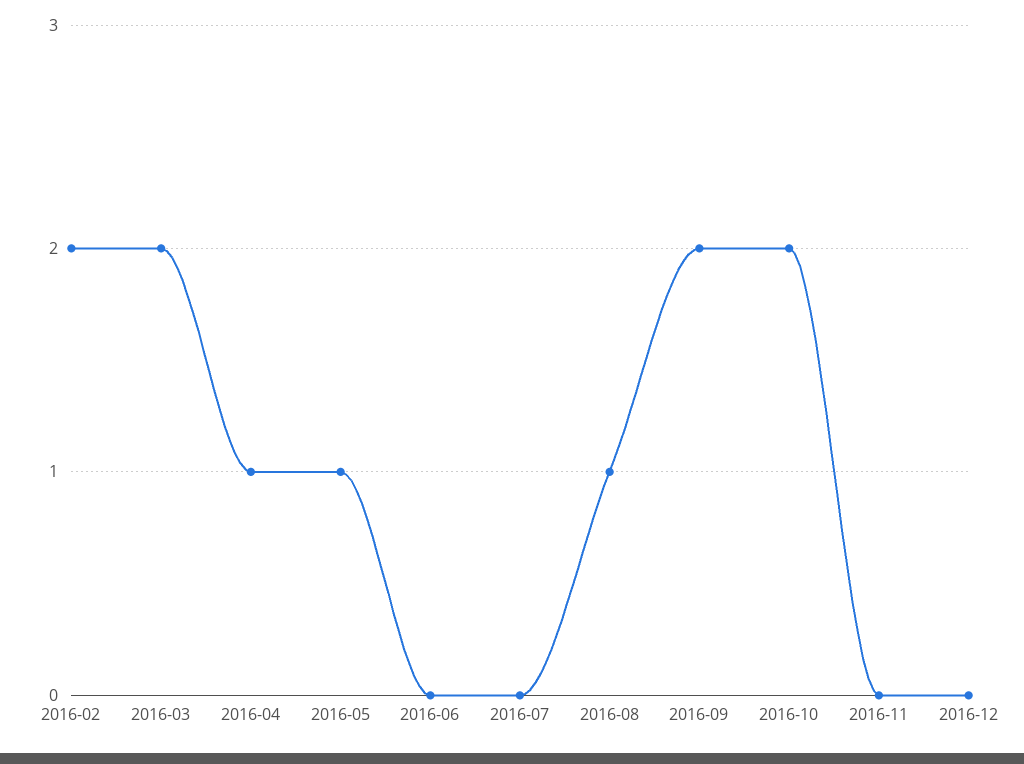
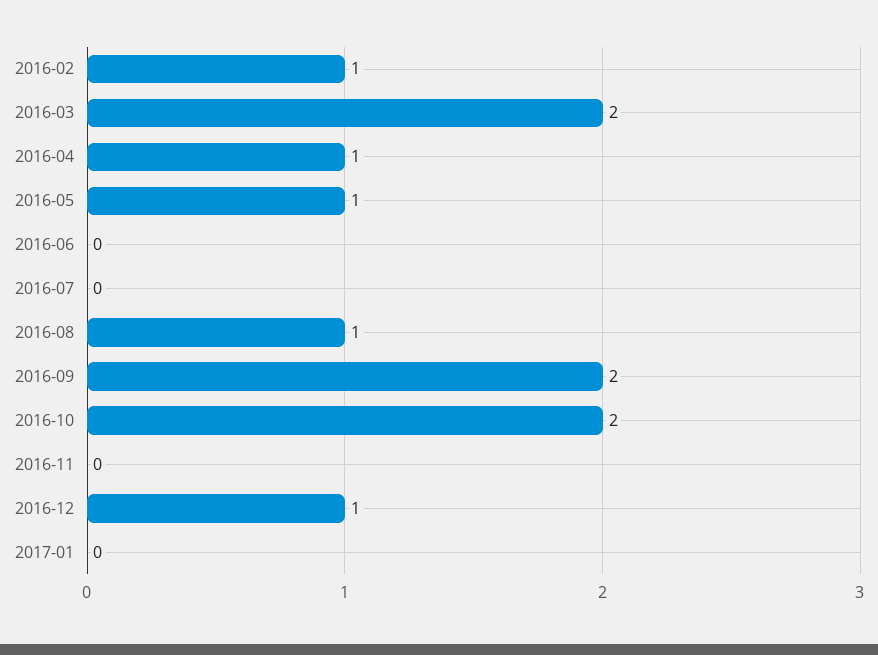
2016-02: 2 -> 1
2016-12: 0 -> 1
2017-01: none -> 0

